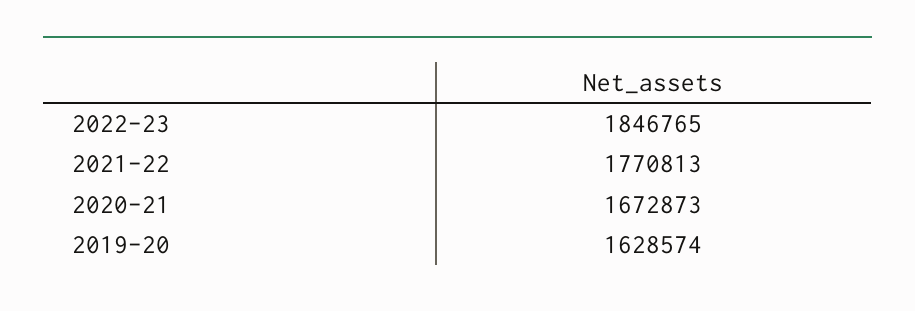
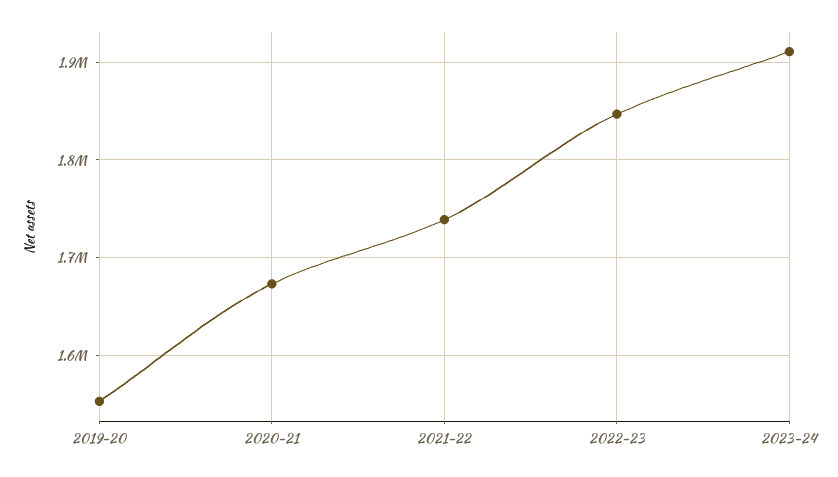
2021-22: 1770813 -> 1740000
2019-20: 1628574 -> 1550000
2023-24: none -> 1910000

